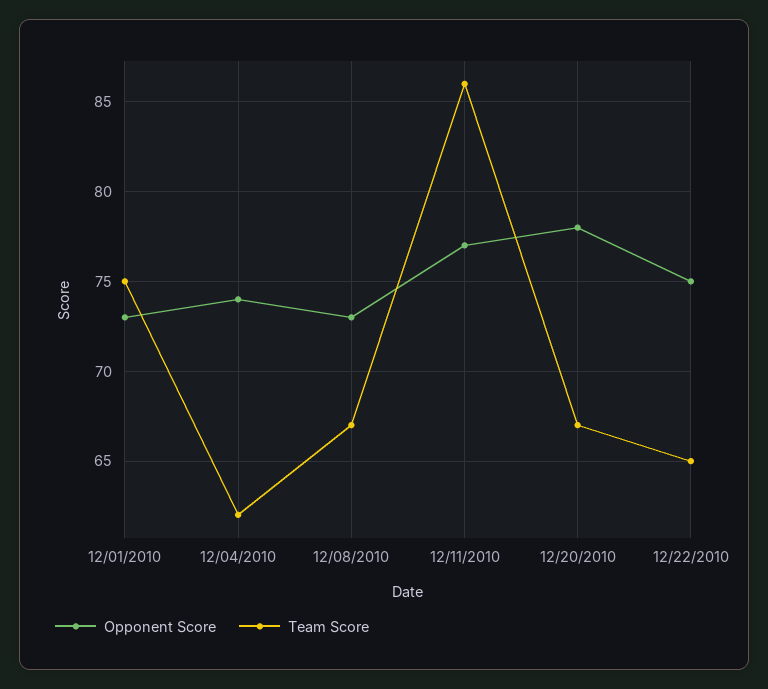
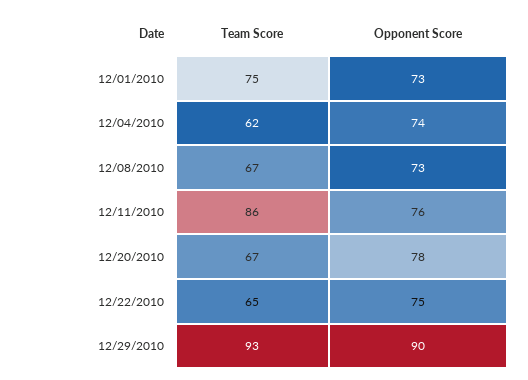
Opponent Score, 12/11/2010: 77 -> 76
Team Score, 12/29/2010: none -> 93
Opponent Score, 12/29/2010: none -> 90

